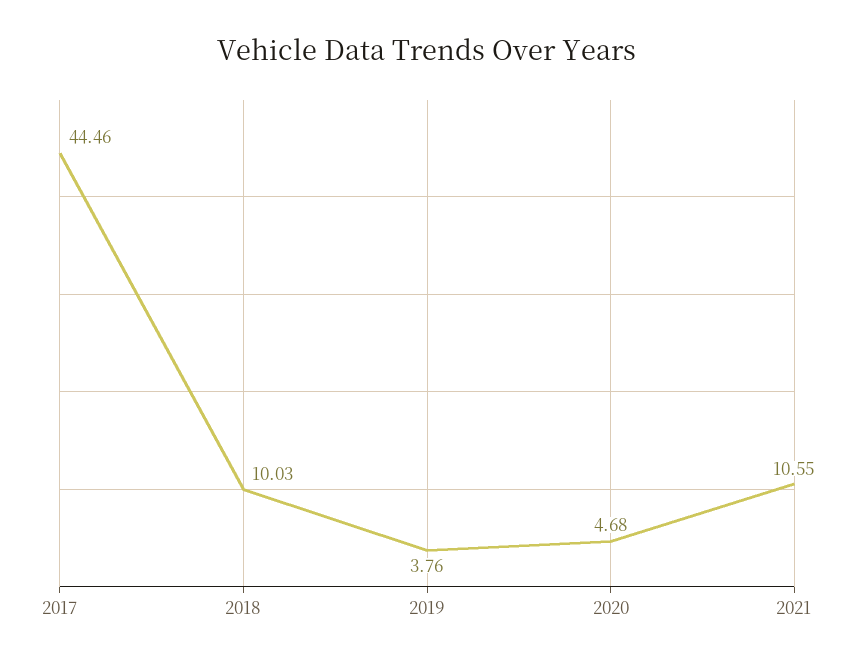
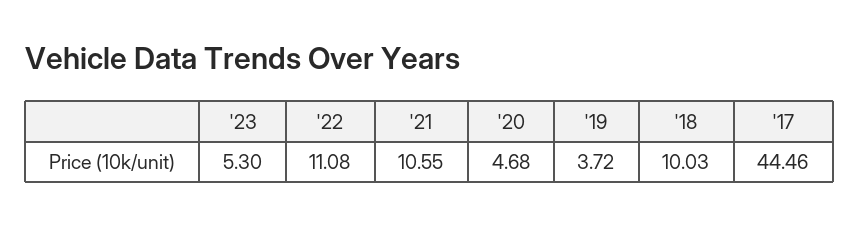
2019: 3.76 -> 3.72
'23: none -> 5.3
'22: none -> 11.08

